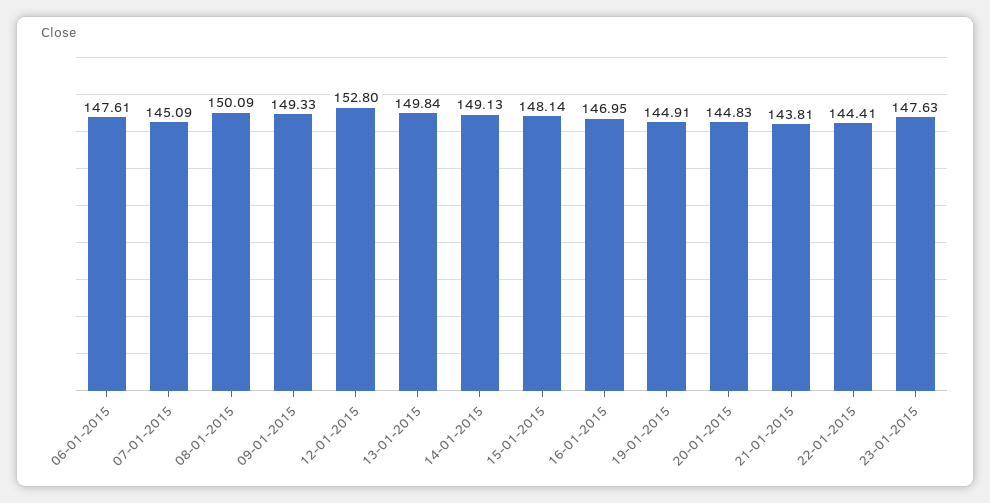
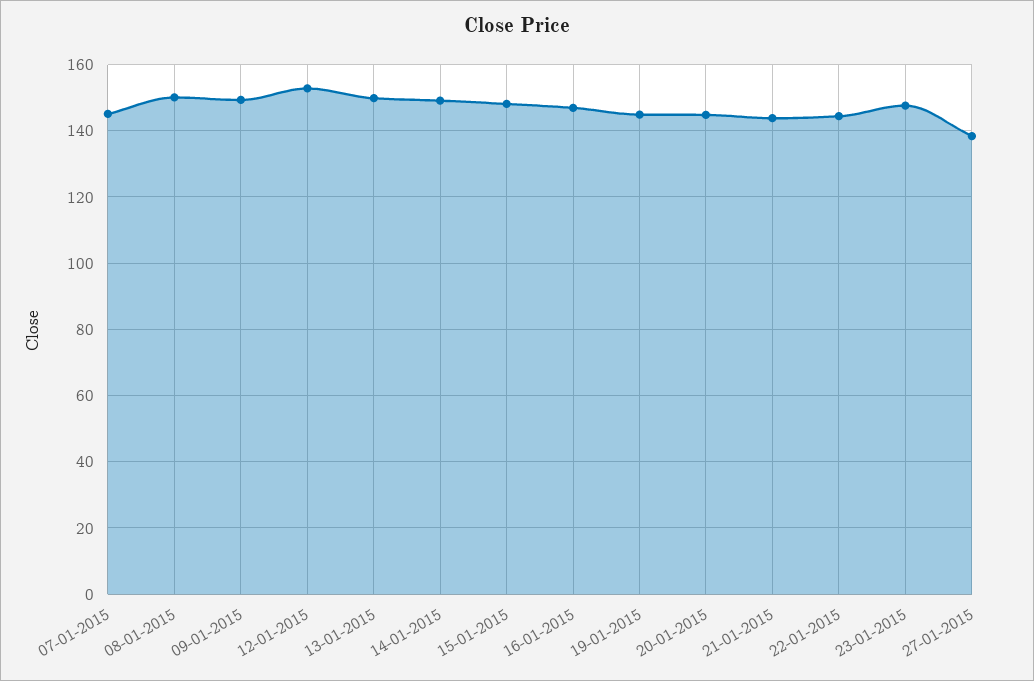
06-01-2015: 147.61 -> none
27-01-2015: none -> 138

